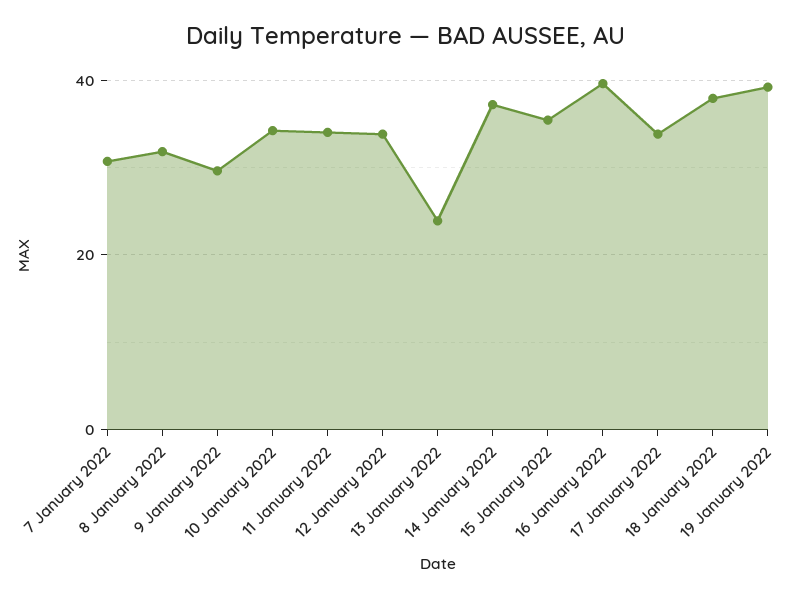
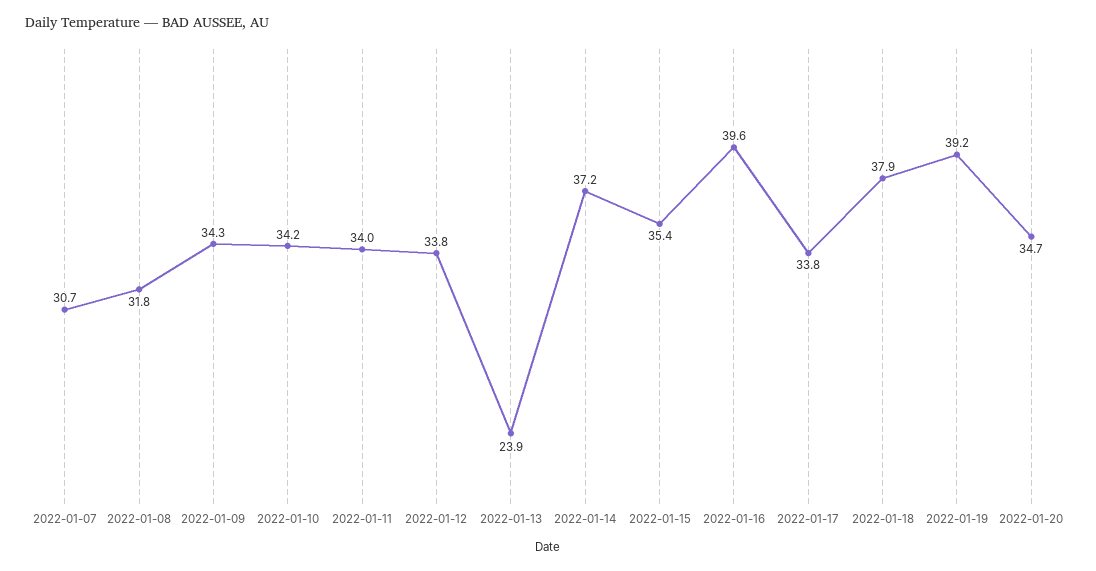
9 January 2022: 30 -> 34.3
2022-01-20: none -> 34.7

